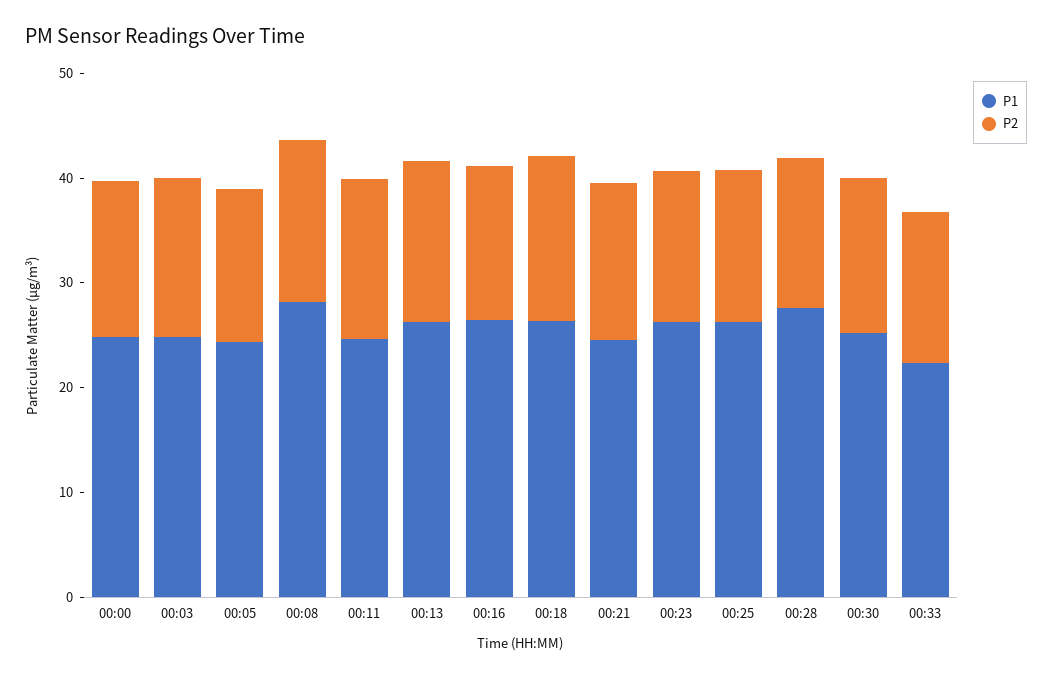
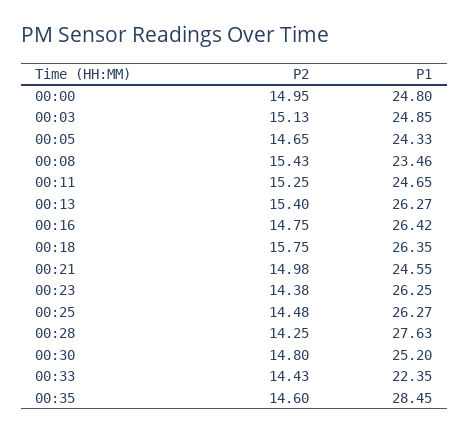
P1, 00:08: 28 -> 23.46
P2, 00:35: none -> 14.6
P1, 00:35: none -> 28.45

